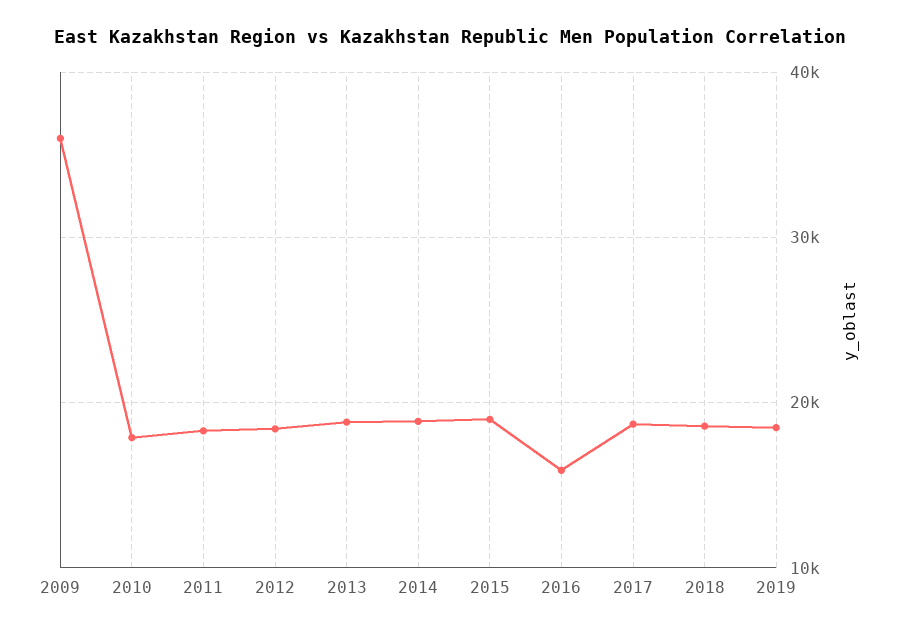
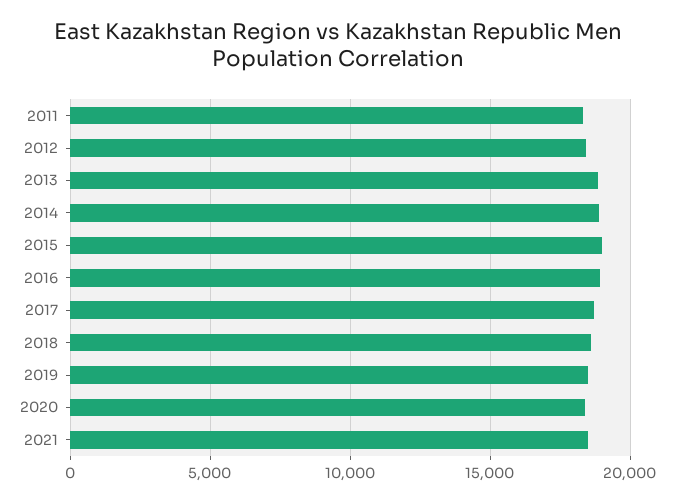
2009: 36000 -> none
2010: 18000 -> none
2016: 16000 -> 19000
2020: none -> 18500
2021: none -> 18500

